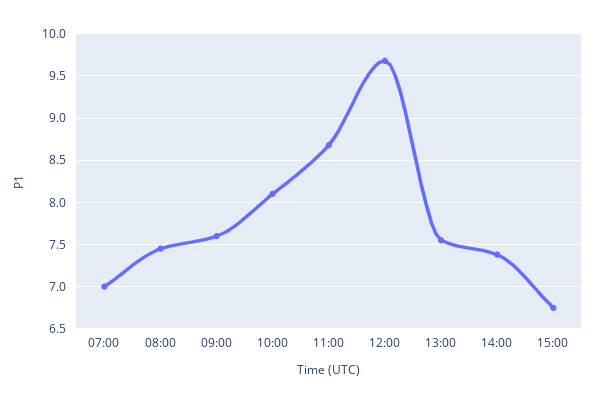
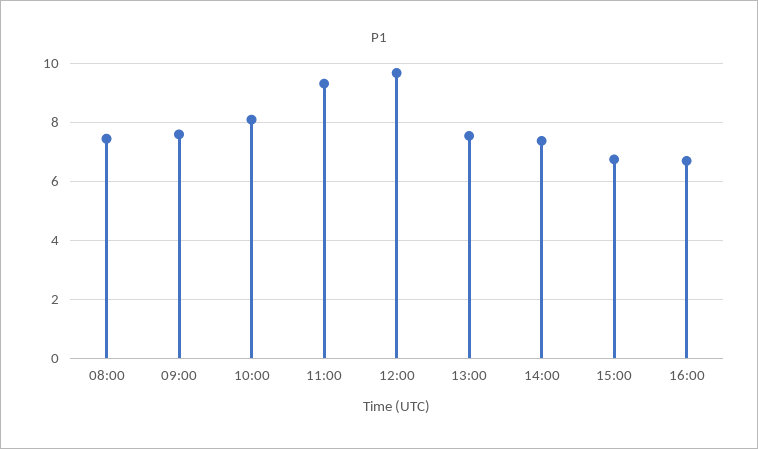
07:00: 7 -> none
11:00: 8.7 -> 9.25
16:00: none -> 6.75

